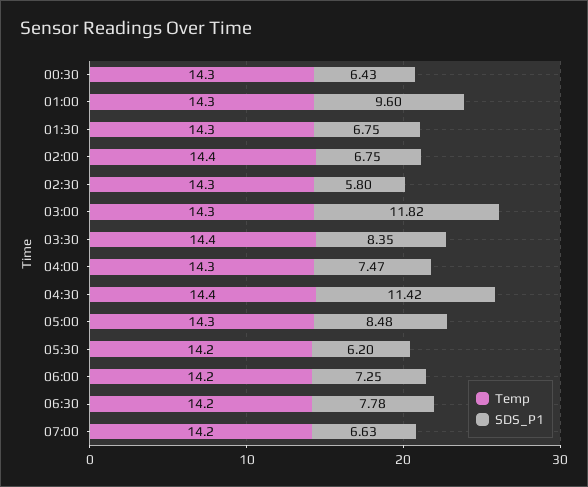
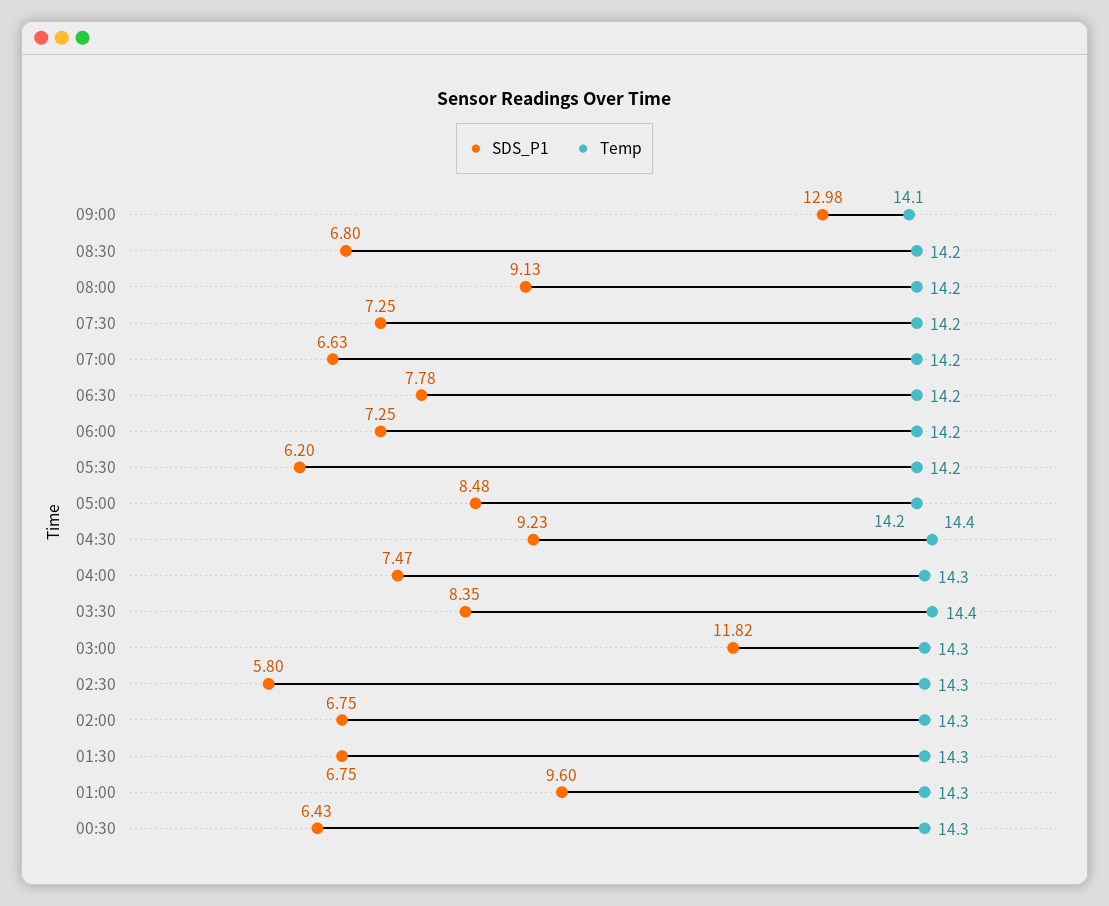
Temp, 02:00: 14.4 -> 14.3
SDS_P1, 04:30: 11.42 -> 9.23
Temp, 05:00: 14.3 -> 14.2
SDS_P1, 09:00: none -> 12.98
Temp, 09:00: none -> 14.1
SDS_P1, 08:30: none -> 6.8
Temp, 08:30: none -> 14.2
SDS_P1, 08:00: none -> 9.13
Temp, 08:00: none -> 14.2
SDS_P1, 07:30: none -> 7.25
Temp, 07:30: none -> 14.2

